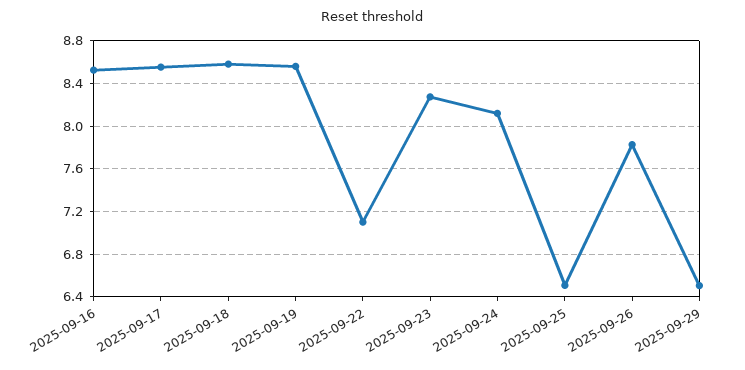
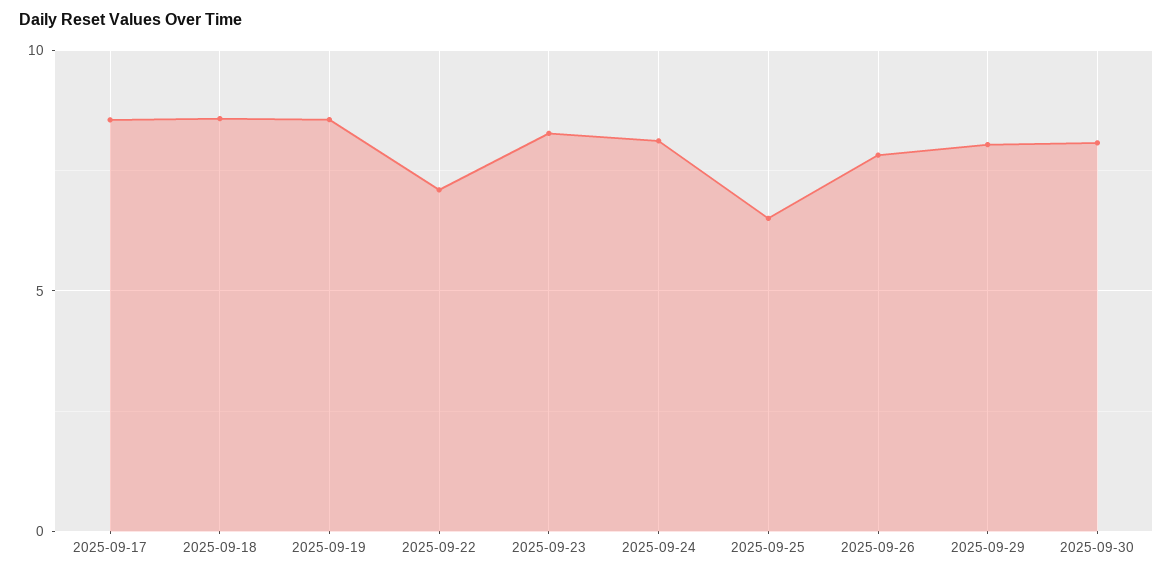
2025-09-16: 8.5 -> none
2025-09-29: 6.5 -> 8
2025-09-30: none -> 8

